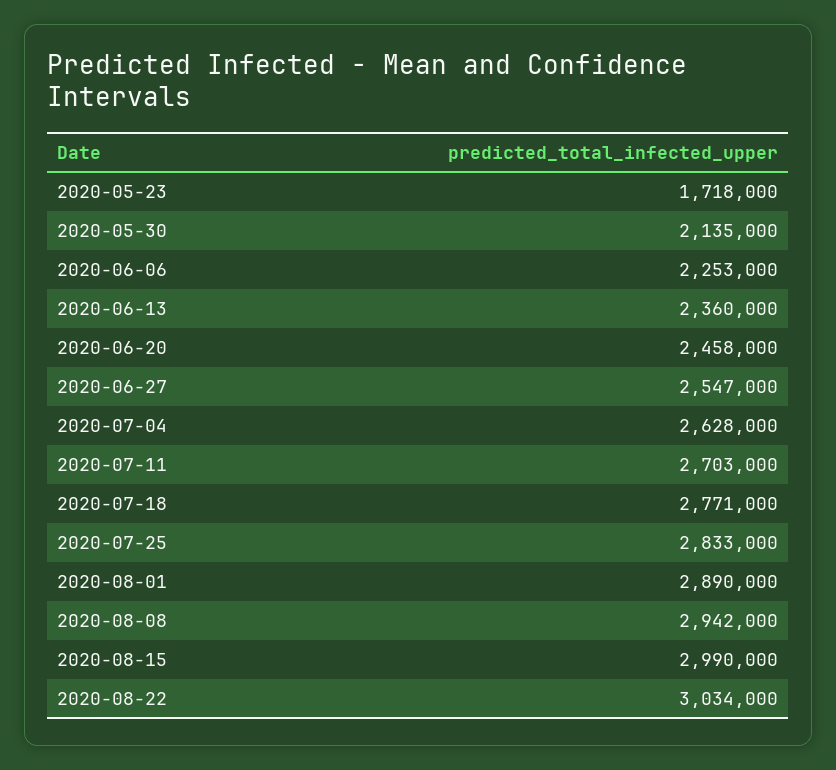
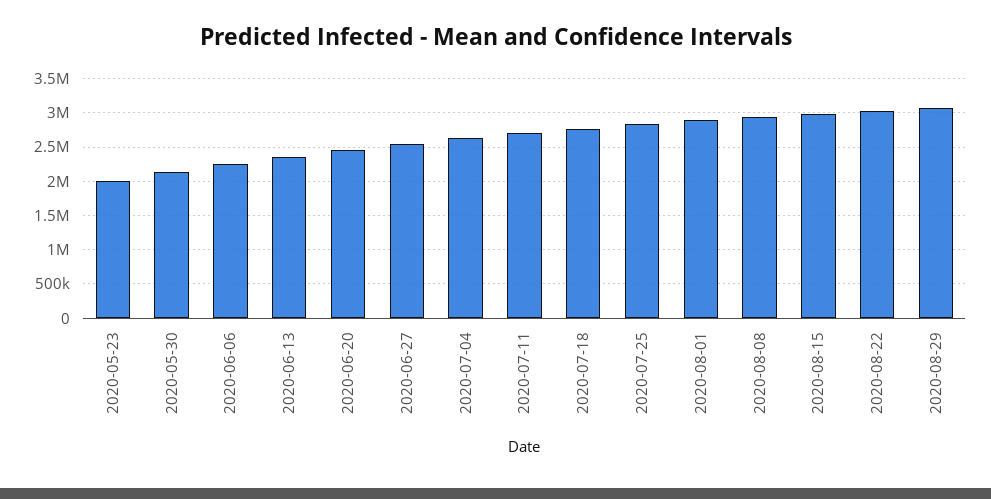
2020-05-23: 1718000 -> 2000000
2020-08-29: none -> 3100000

